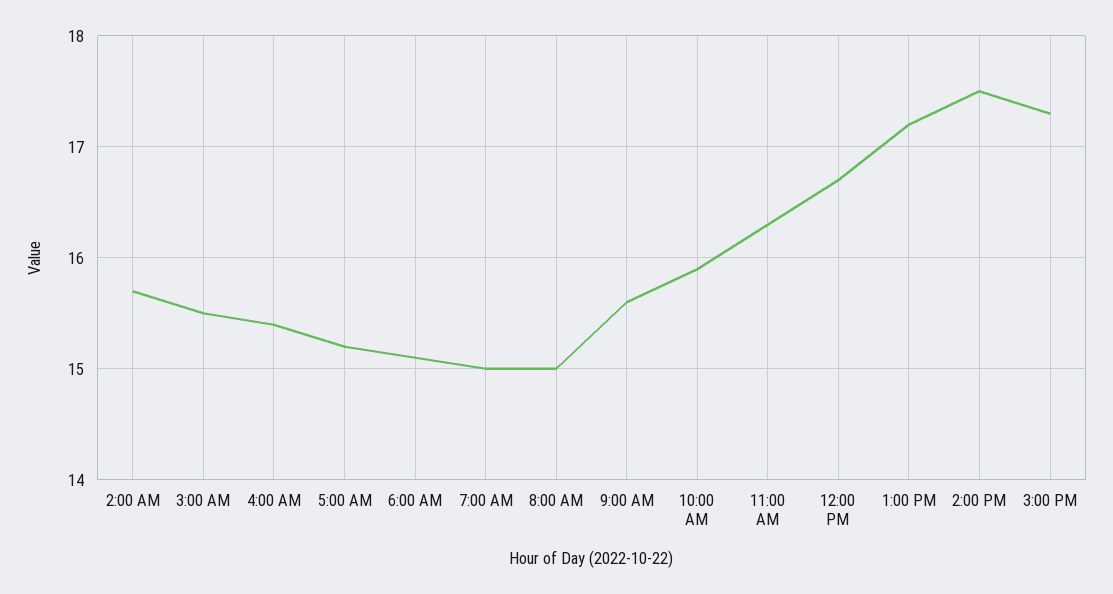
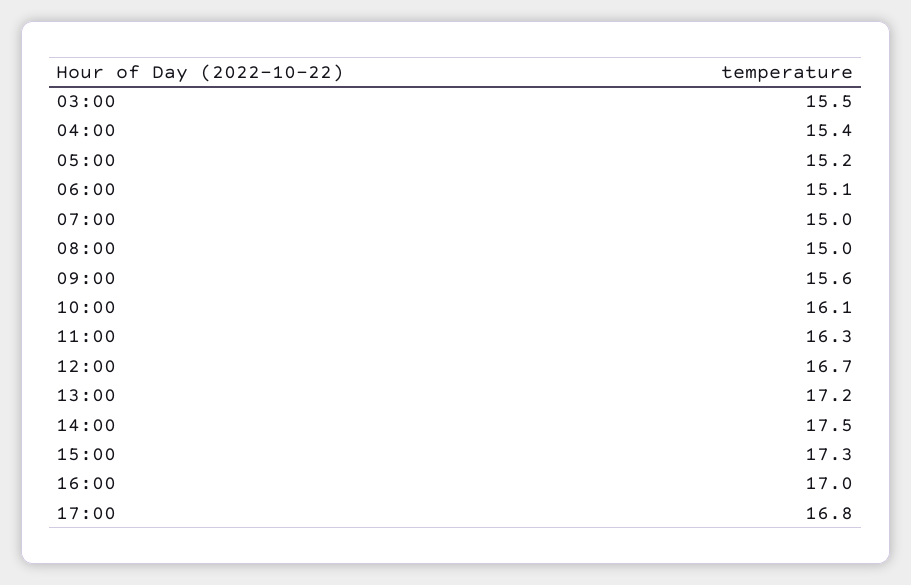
2:00 AM: 15.7 -> none
10:00 AM: 15.9 -> 16.1
16:00: none -> 17
17:00: none -> 16.8

